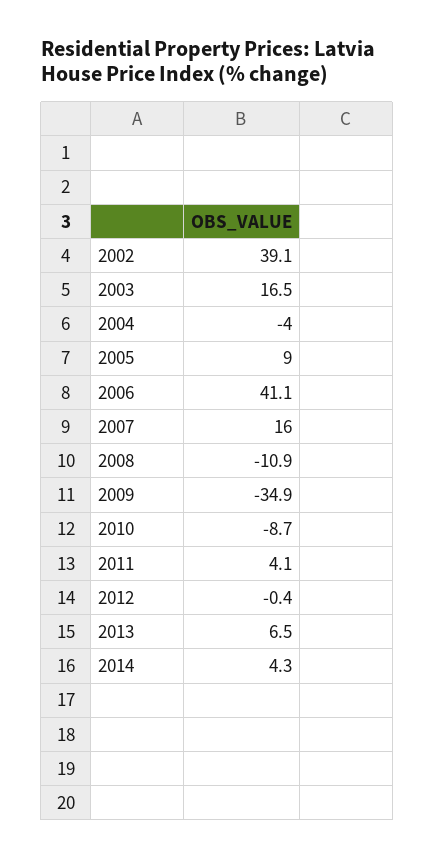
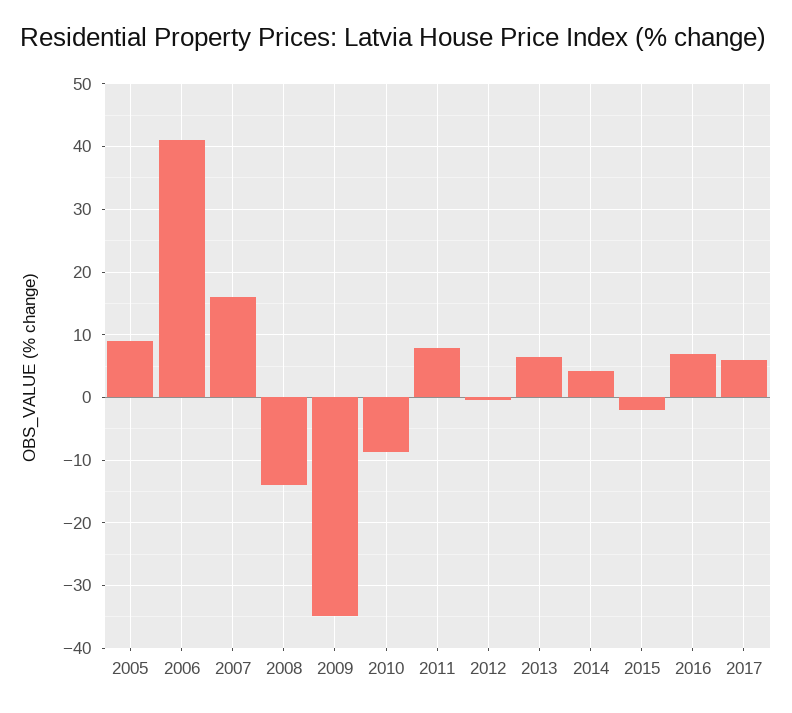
2002: 39.1 -> none
2003: 16.5 -> none
2004: -4 -> none
2008: -10.9 -> -14
2011: 4.1 -> 8
2015: none -> -2
2016: none -> 7
2017: none -> 6

